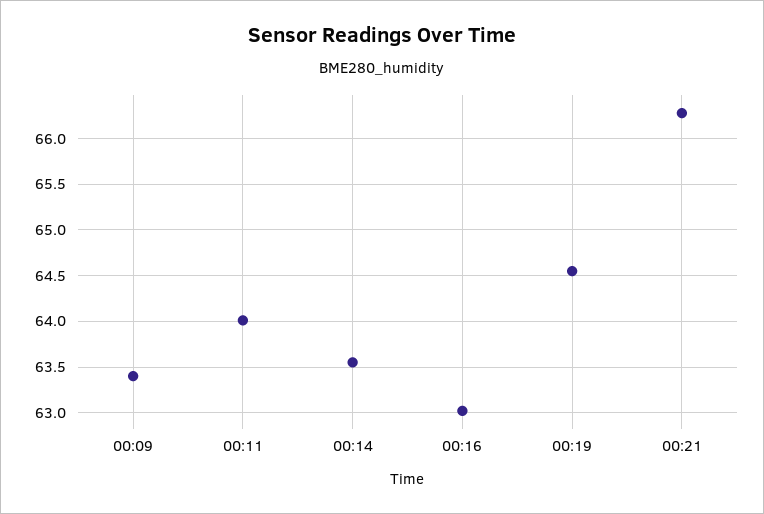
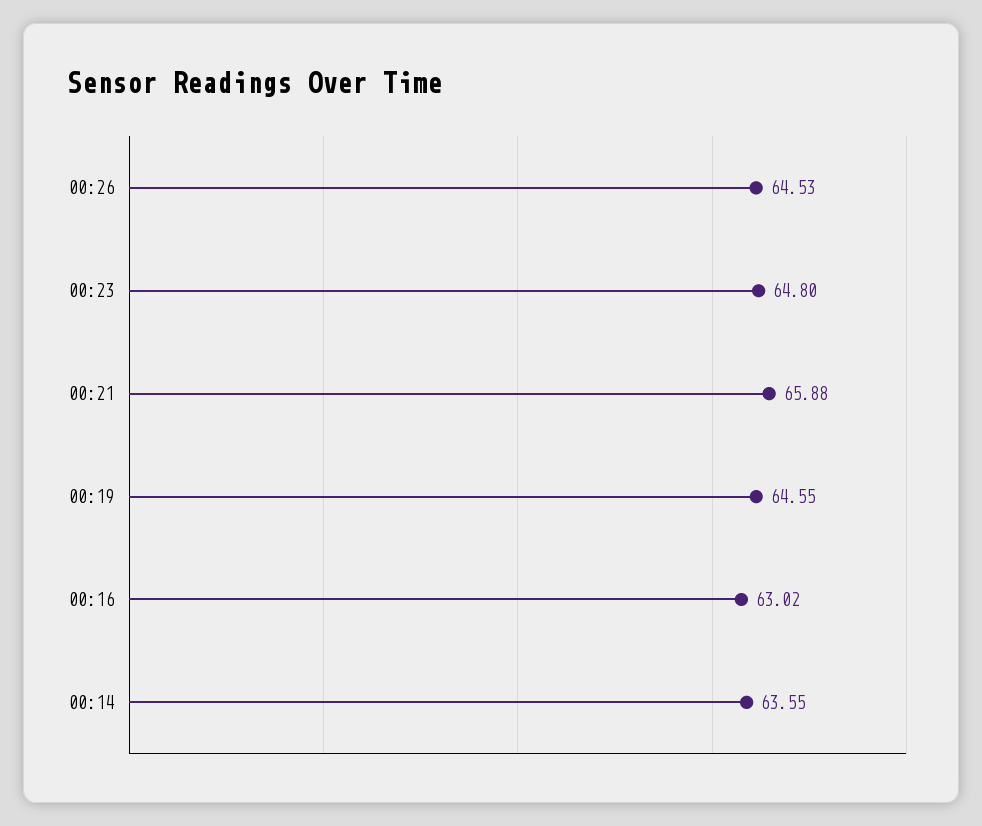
00:09: 63.4 -> none
00:11: 64 -> none
00:21: 66.3 -> 65.88
00:26: none -> 64.53
00:23: none -> 64.8

